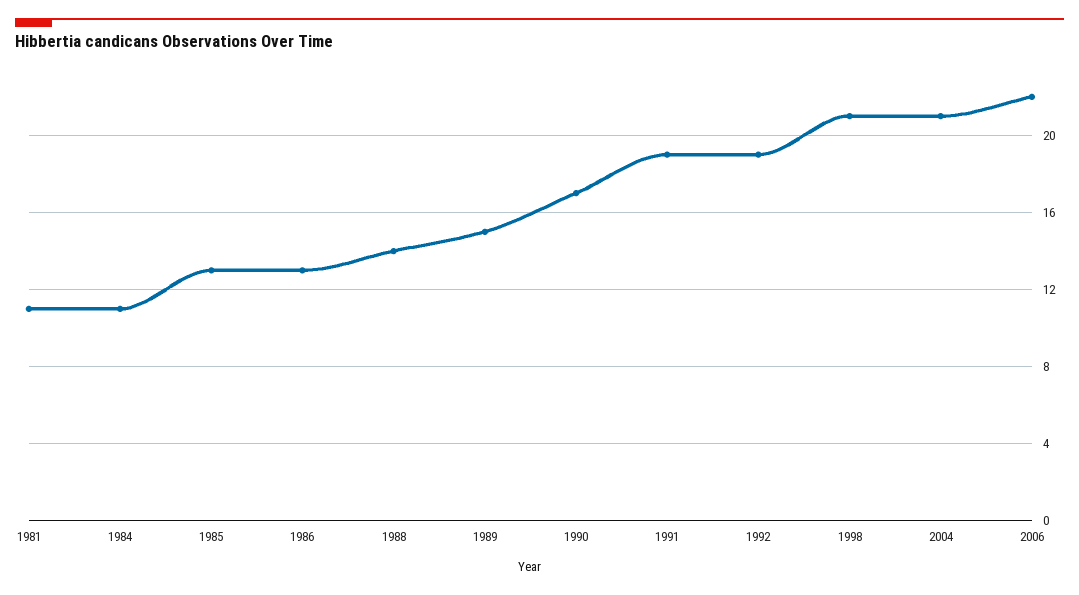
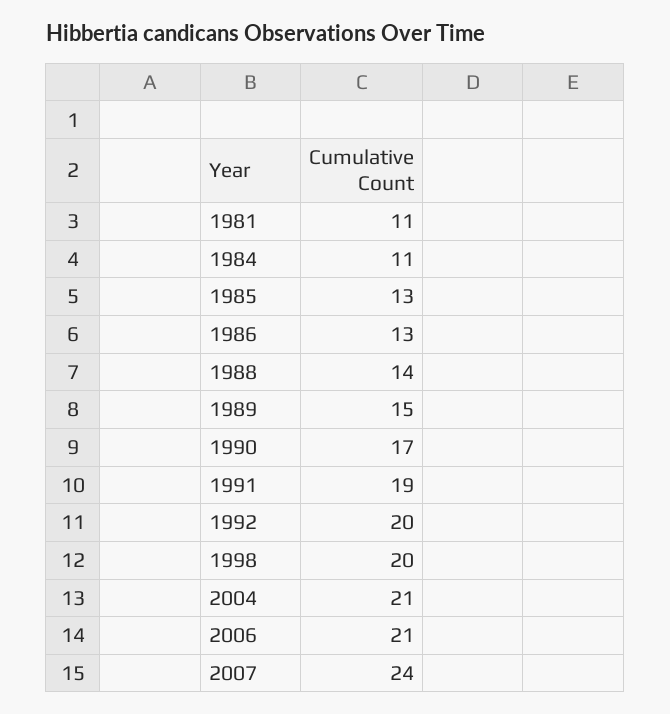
1992: 19 -> 20
1998: 21 -> 20
2006: 22 -> 21
2007: none -> 24

